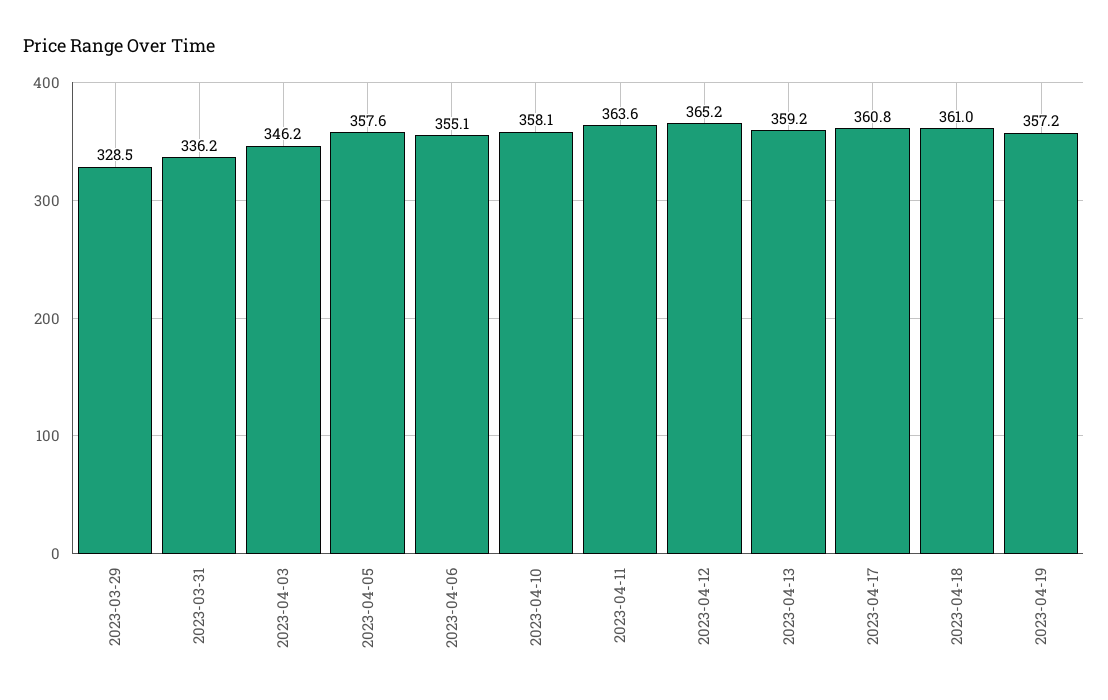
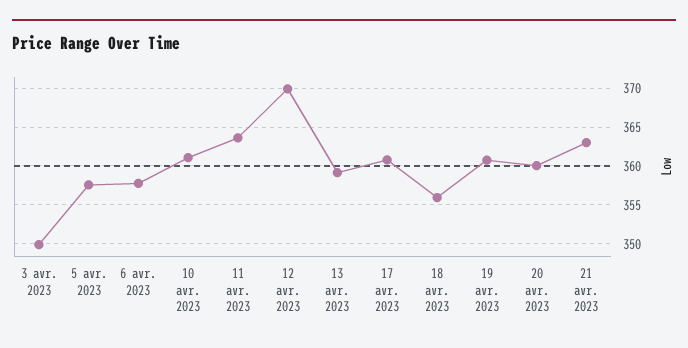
2023-03-29: 328.5 -> none
2023-03-31: 336.2 -> none
2023-04-03: 346.2 -> 350
2023-04-06: 355.1 -> 358
2023-04-10: 358.1 -> 361
2023-04-12: 365.2 -> 370
2023-04-18: 361 -> 356
2023-04-19: 357.2 -> 361
20 avr. 2023: none -> 360
21 avr. 2023: none -> 363

